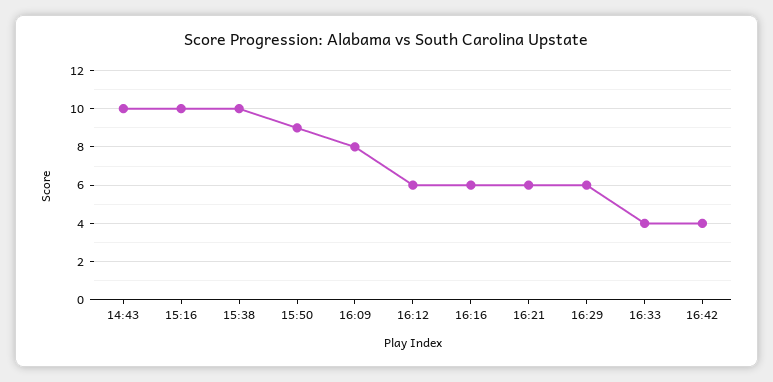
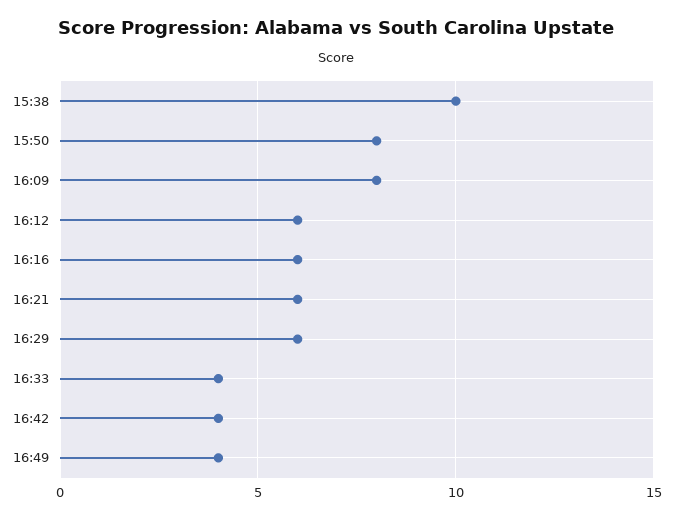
14:43: 10 -> none
15:16: 10 -> none
15:50: 9 -> 8
16:49: none -> 4

